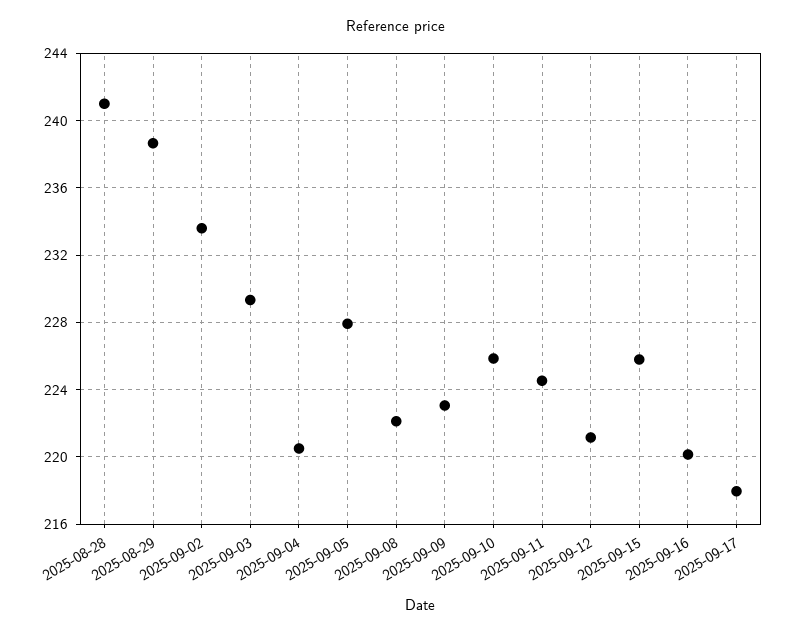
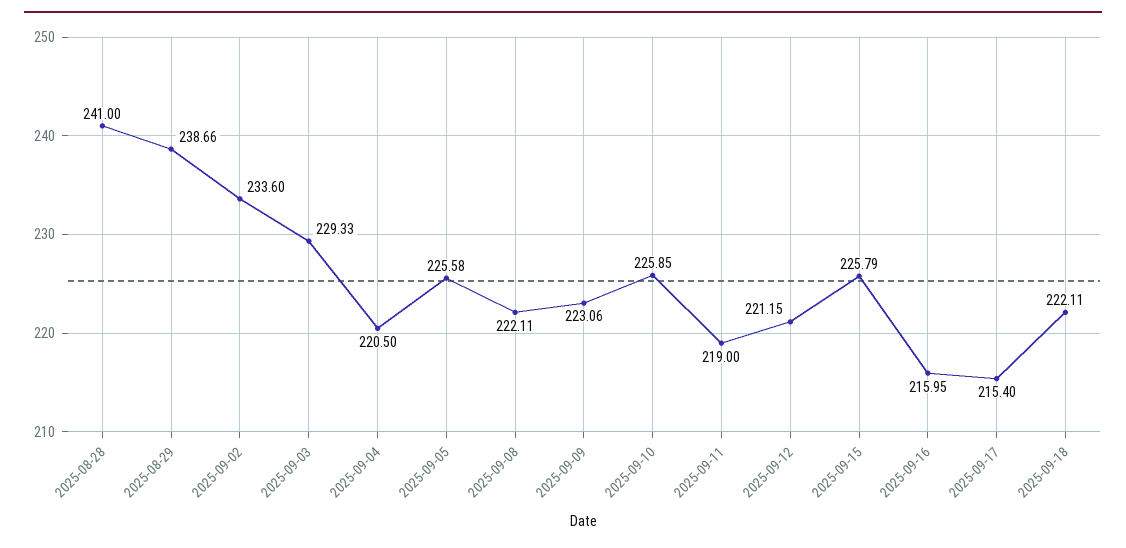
2025-09-05: 228 -> 225.58
2025-09-11: 224.5 -> 219
2025-09-16: 220 -> 215.95
2025-09-17: 218 -> 215.4
2025-09-18: none -> 222.11

